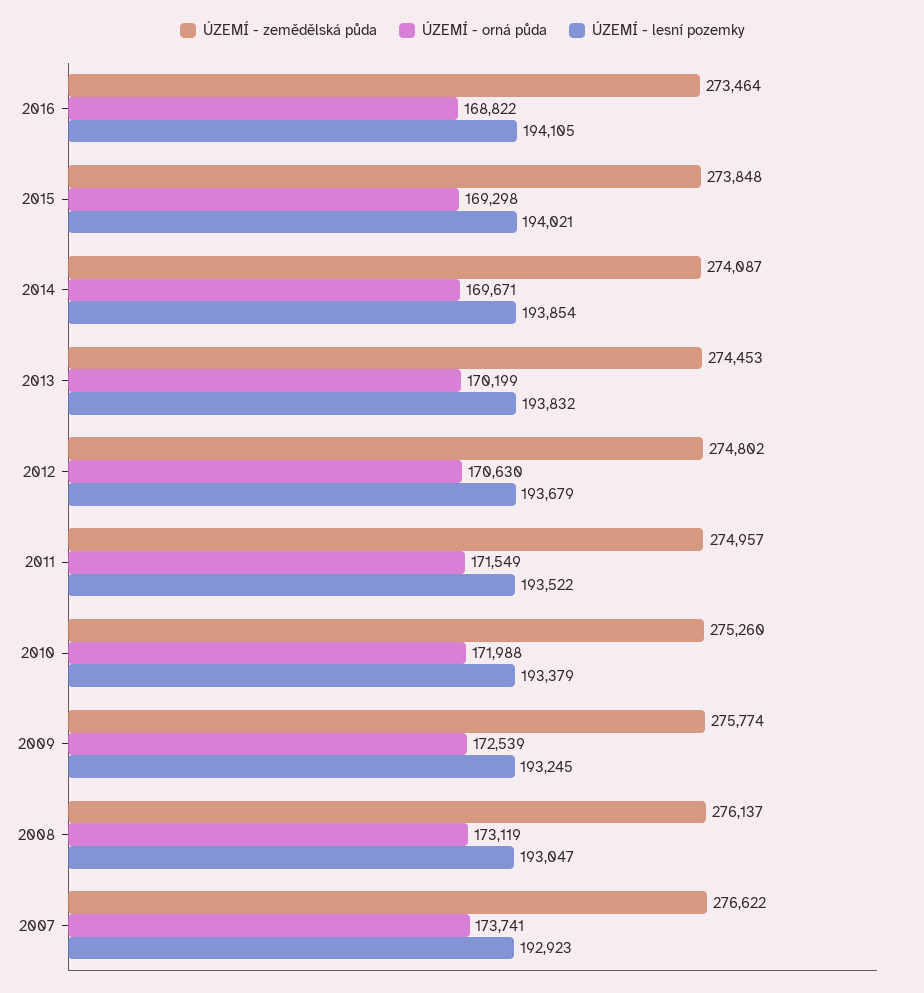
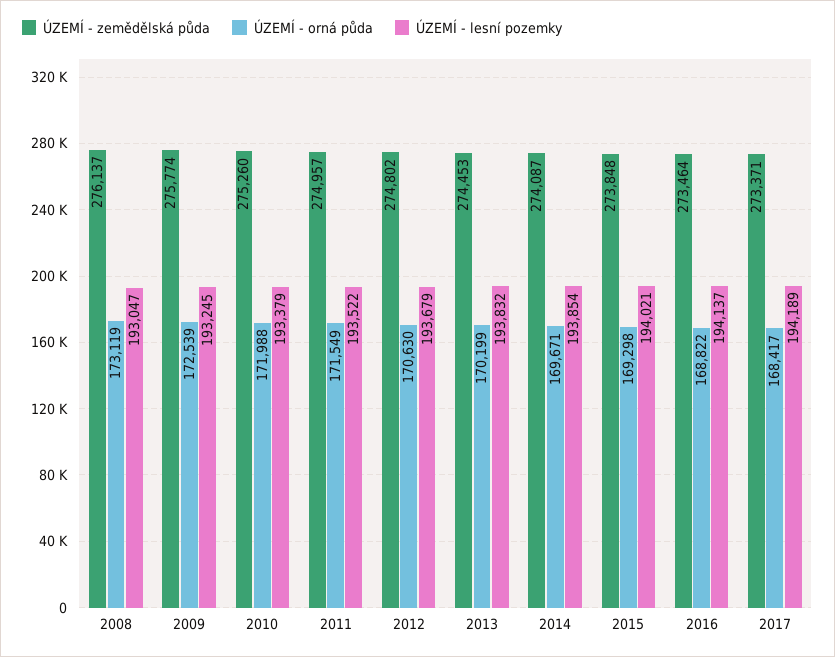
ÚZEMÍ - lesní pozemky, 2016: 194105 -> 194137
ÚZEMÍ - zemědělská půda, 2007: 276622 -> none
ÚZEMÍ - orná půda, 2007: 173741 -> none
ÚZEMÍ - lesní pozemky, 2007: 192923 -> none
ÚZEMÍ - zemědělská půda, 2017: none -> 273371
ÚZEMÍ - orná půda, 2017: none -> 168417
ÚZEMÍ - lesní pozemky, 2017: none -> 194189

